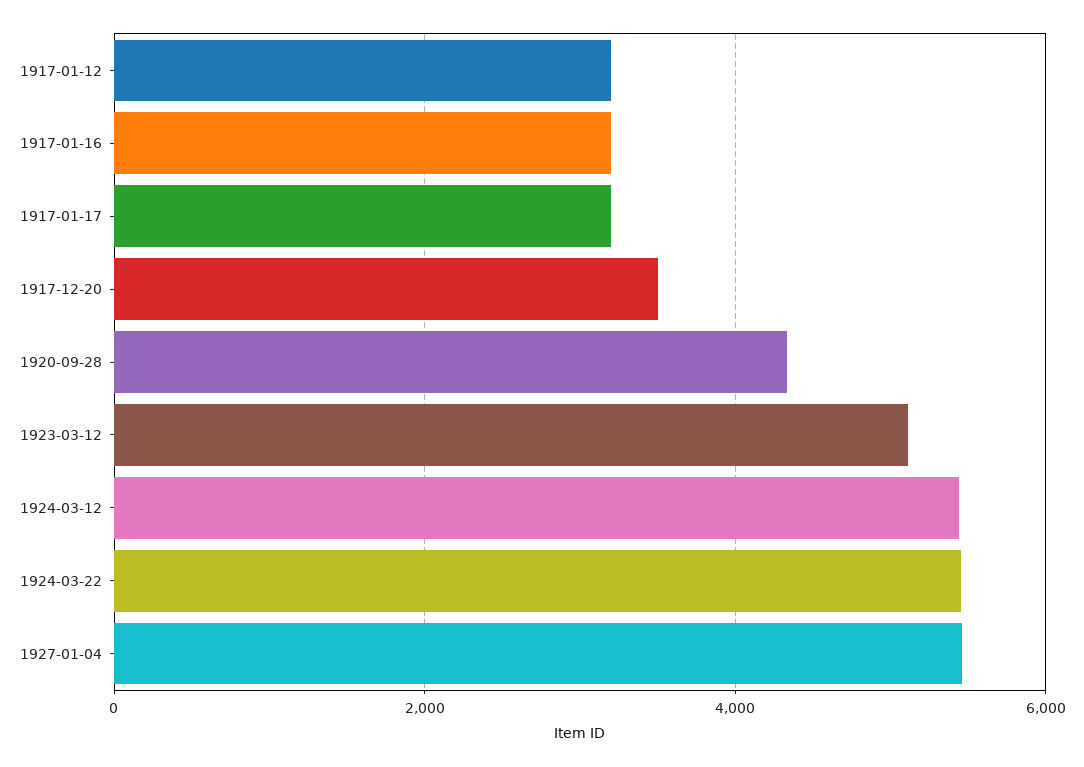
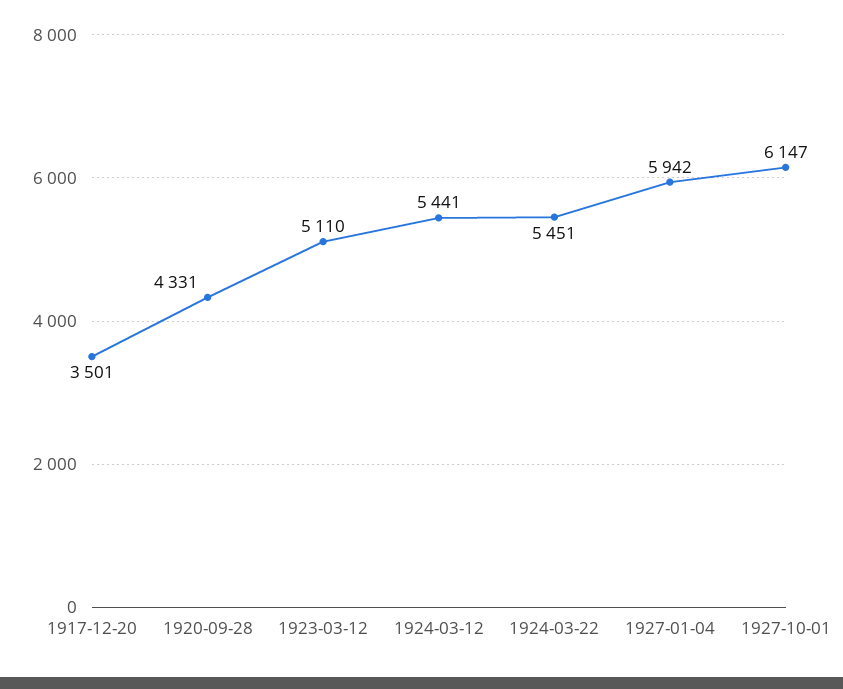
1917-01-12: 3200 -> none
1917-01-16: 3200 -> none
1917-01-17: 3200 -> none
1927-01-04: 5400 -> 5942
1927-10-01: none -> 6147

